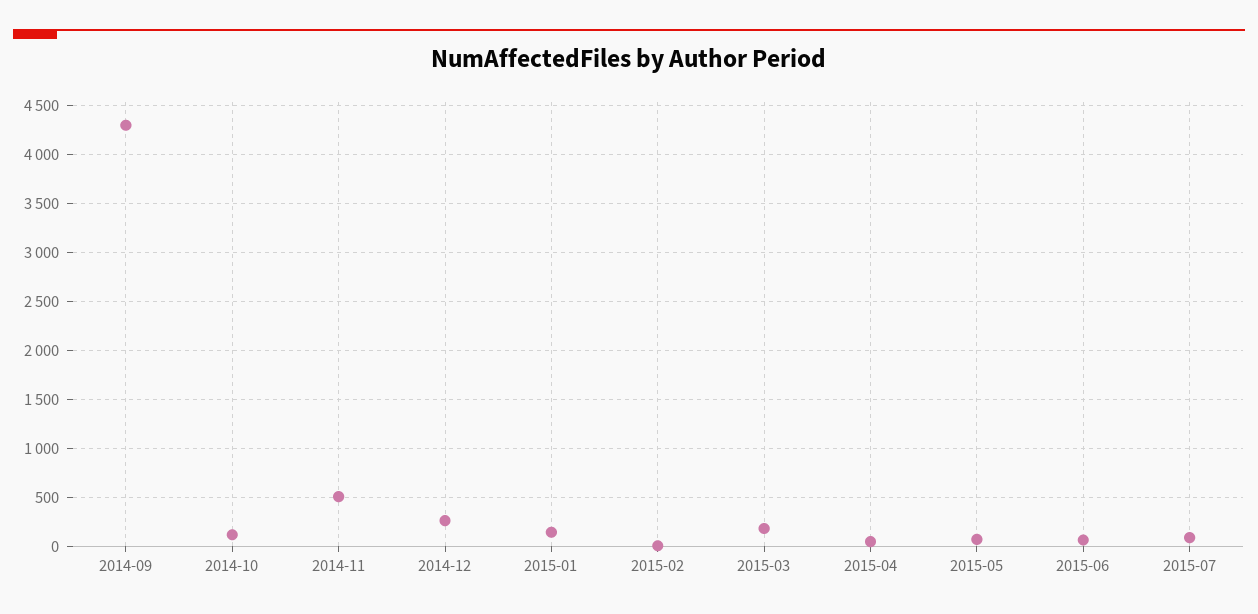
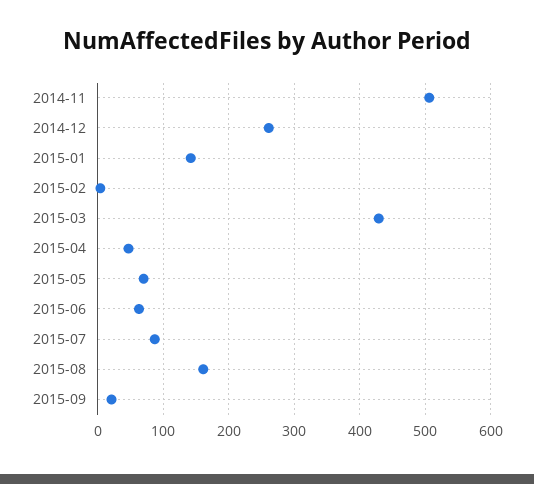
2014-09: 4300 -> none
2014-10: 100 -> none
2015-03: 200 -> 430
2015-08: none -> 160
2015-09: none -> 20

